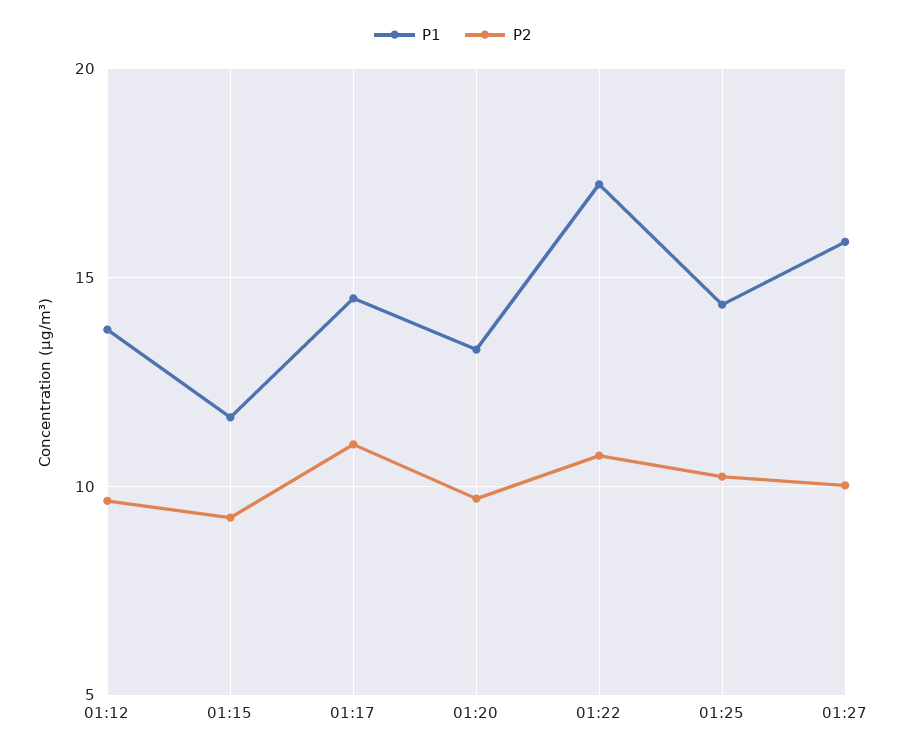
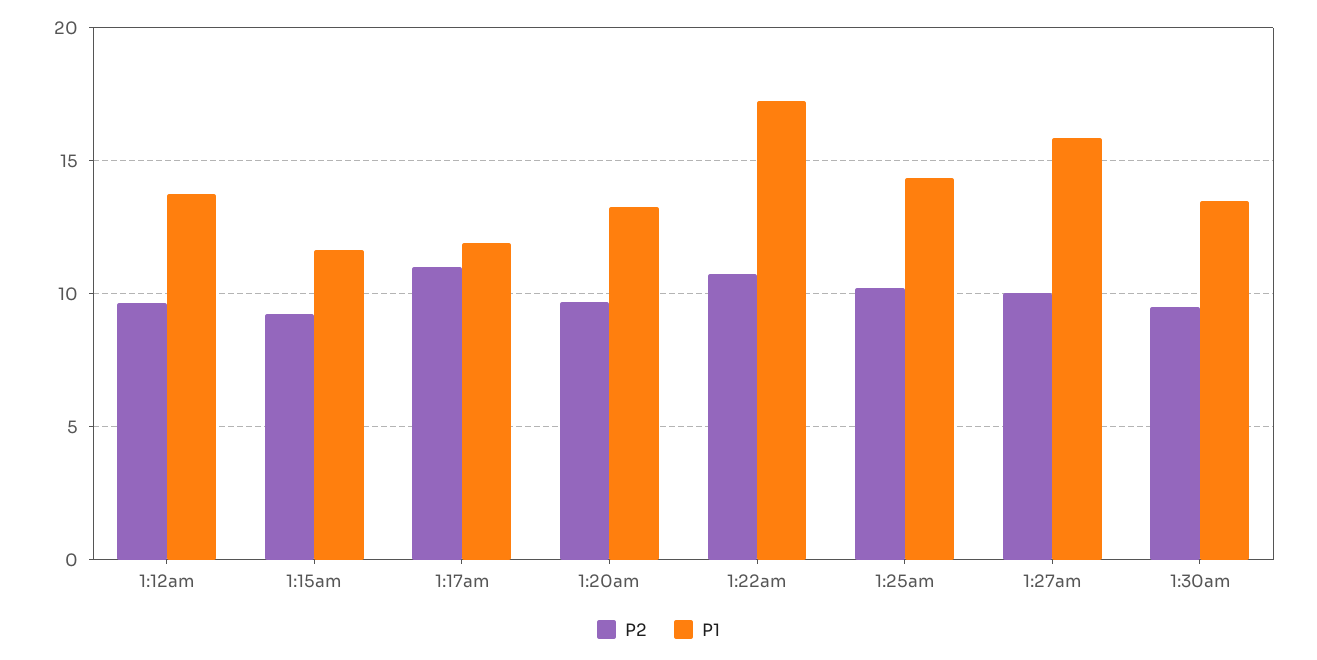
P1, 01:17: 14.5 -> 12
P2, 1:30am: none -> 9.5
P1, 1:30am: none -> 13.5

